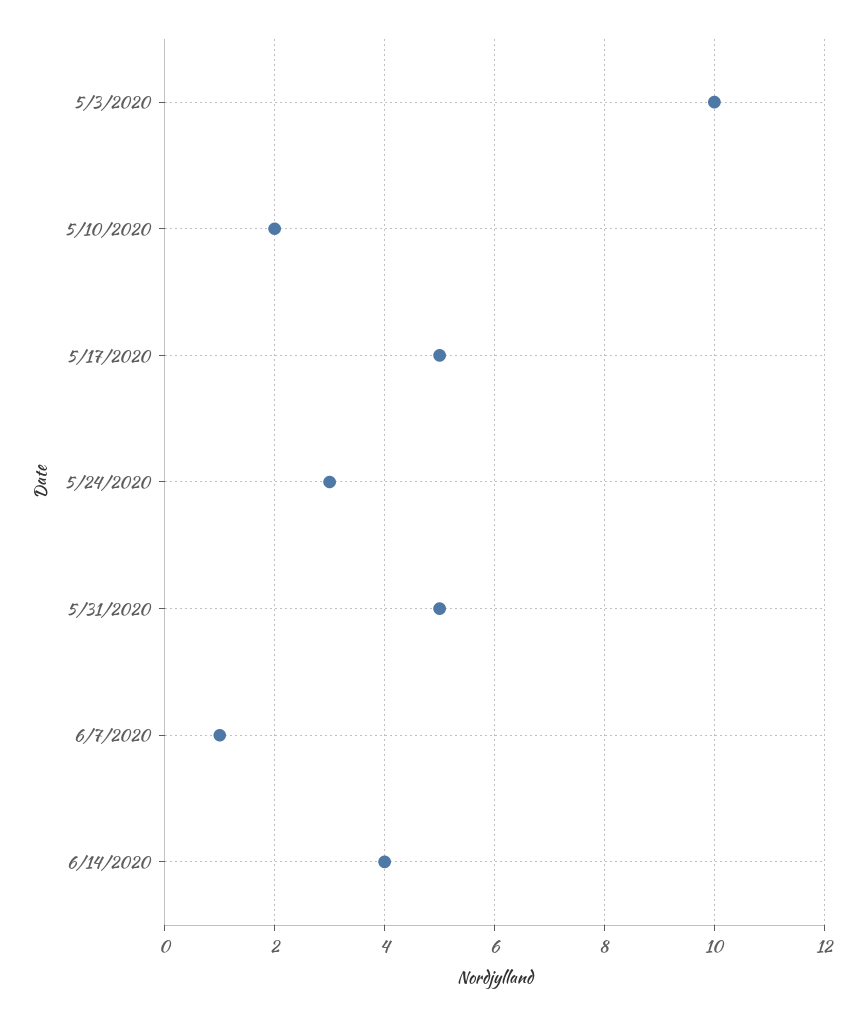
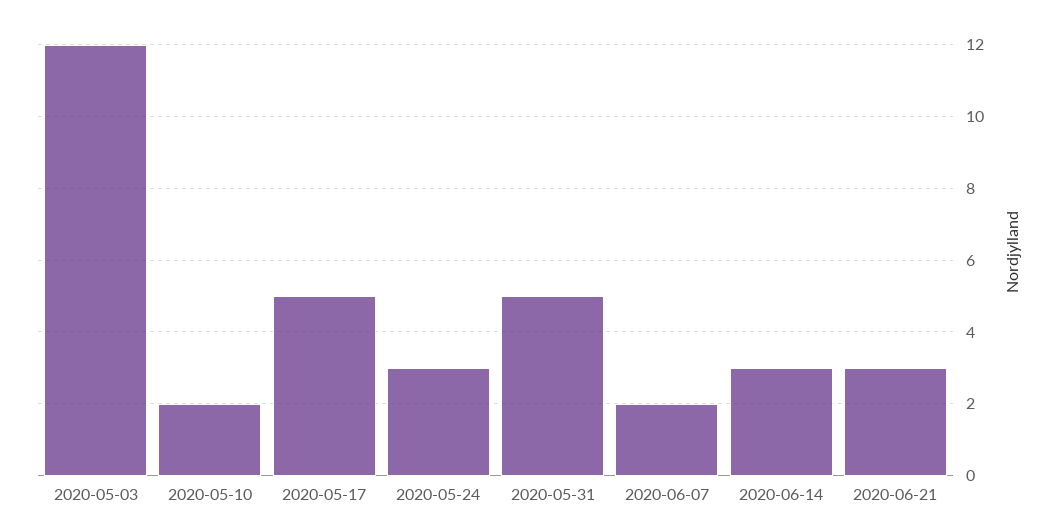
5/3/2020: 10 -> 12
6/7/2020: 1 -> 2
6/14/2020: 4 -> 3
2020-06-21: none -> 3

